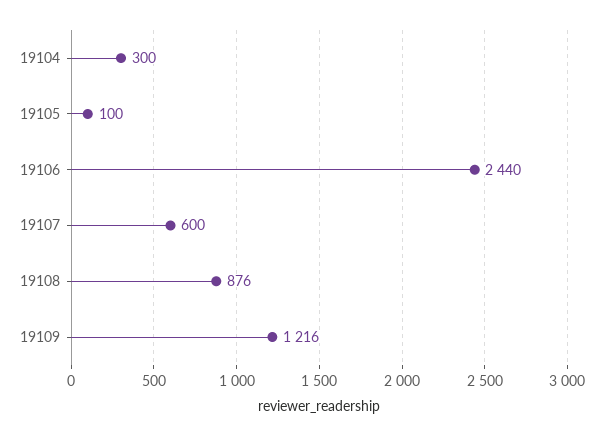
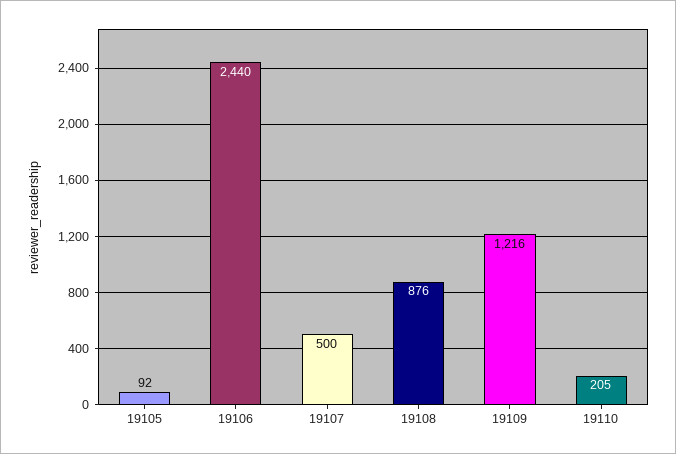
19104: 300 -> none
19105: 100 -> 92
19107: 600 -> 500
19110: none -> 205

